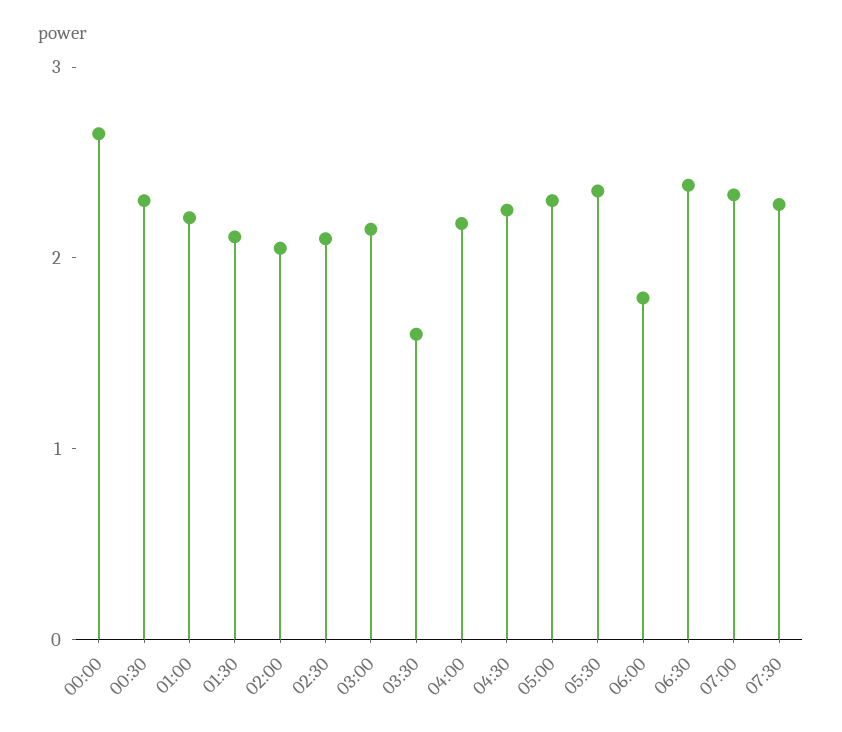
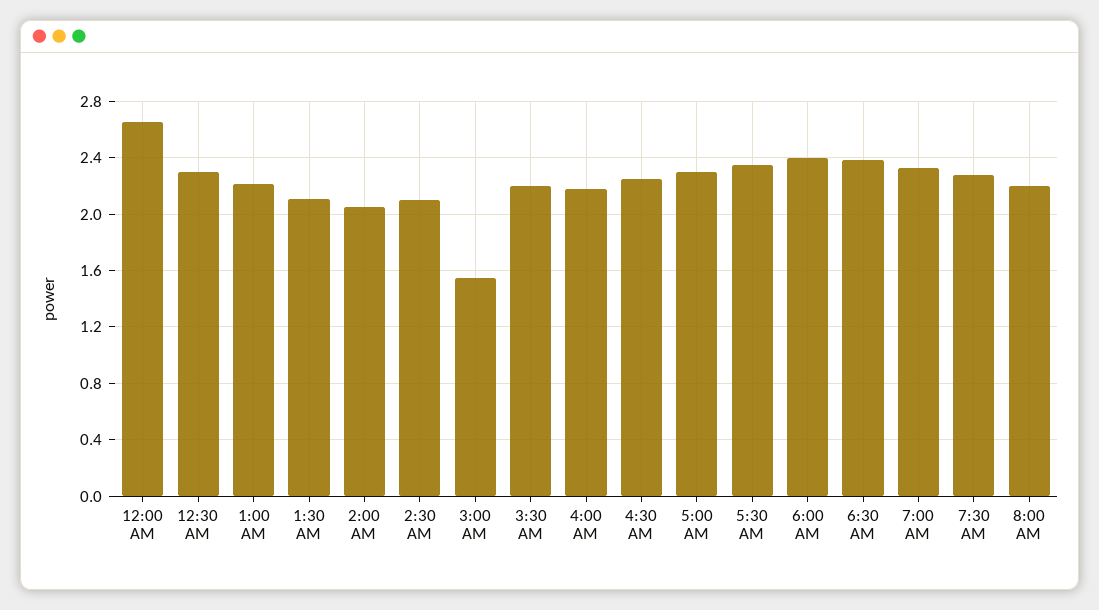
03:00: 2.2 -> 1.55
03:30: 1.6 -> 2.2
06:00: 1.8 -> 2.4
8:00 AM: none -> 2.2

